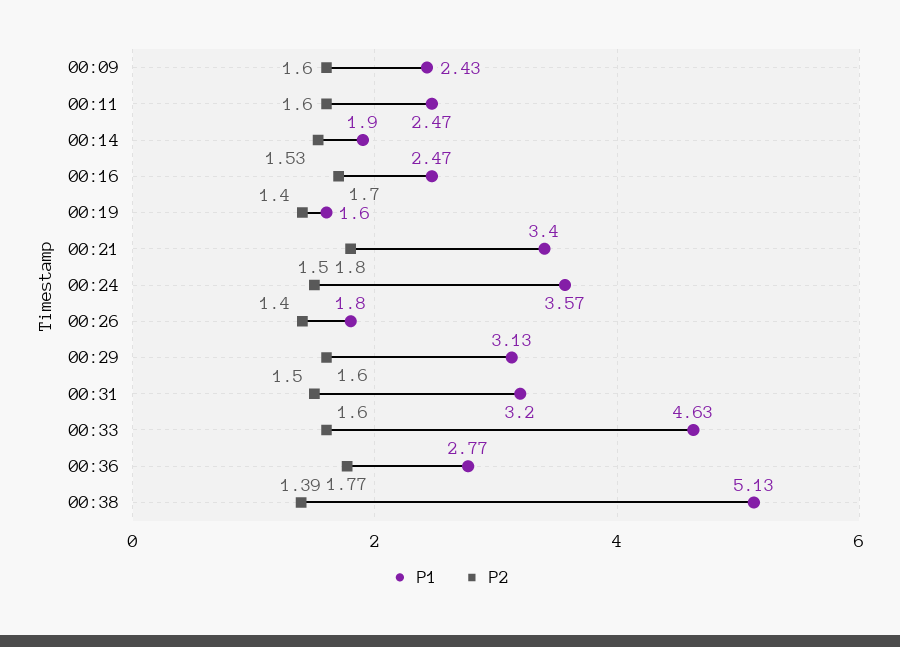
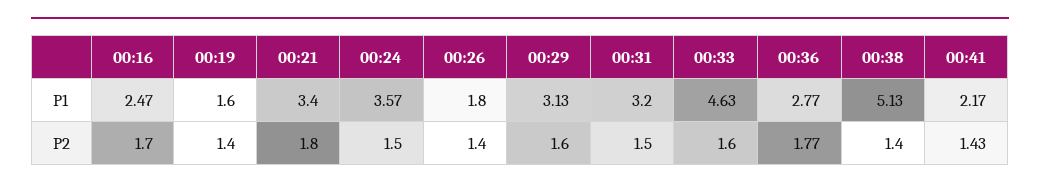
P1, 00:09: 2.43 -> none
P2, 00:09: 1.6 -> none
P1, 00:11: 2.47 -> none
P2, 00:11: 1.6 -> none
P1, 00:14: 1.9 -> none
P2, 00:14: 1.53 -> none
P2, 00:38: 1.39 -> 1.4
P1, 00:41: none -> 2.17
P2, 00:41: none -> 1.43

